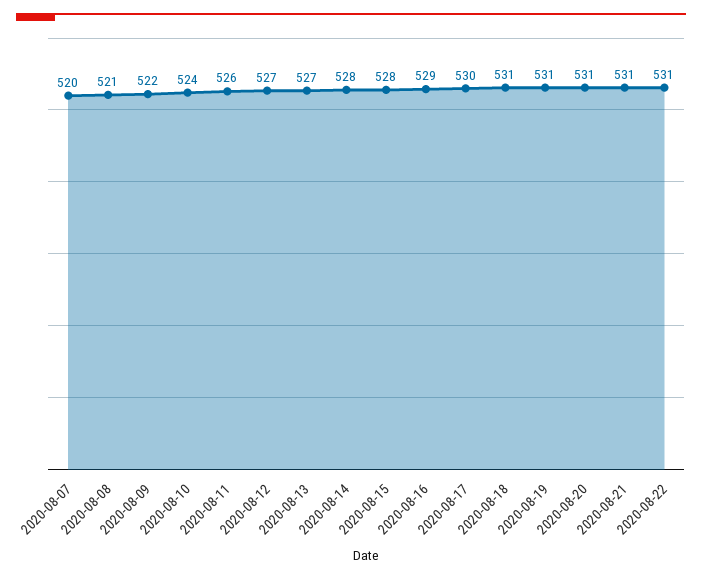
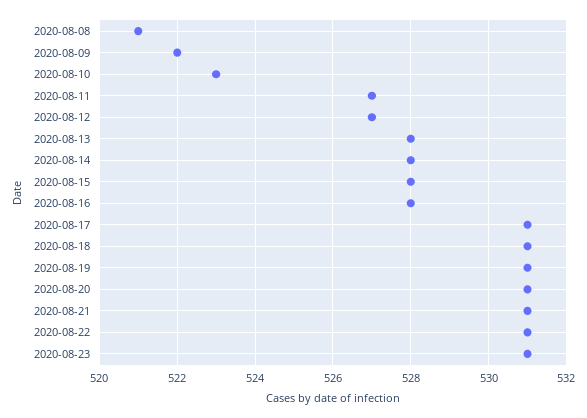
2020-08-07: 520 -> none
2020-08-10: 524 -> 523
2020-08-11: 526 -> 527
2020-08-13: 527 -> 528
2020-08-16: 529 -> 528
2020-08-17: 530 -> 531
2020-08-23: none -> 531

